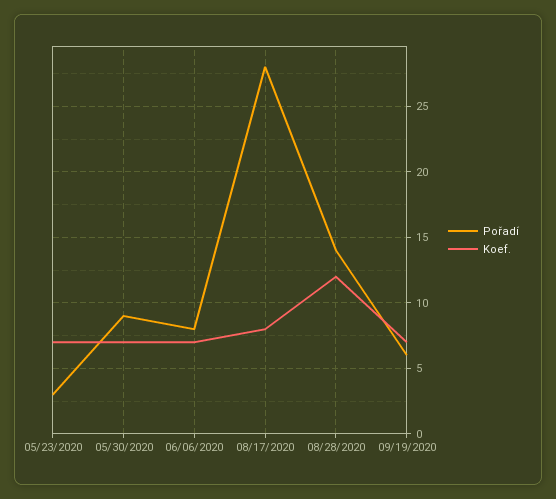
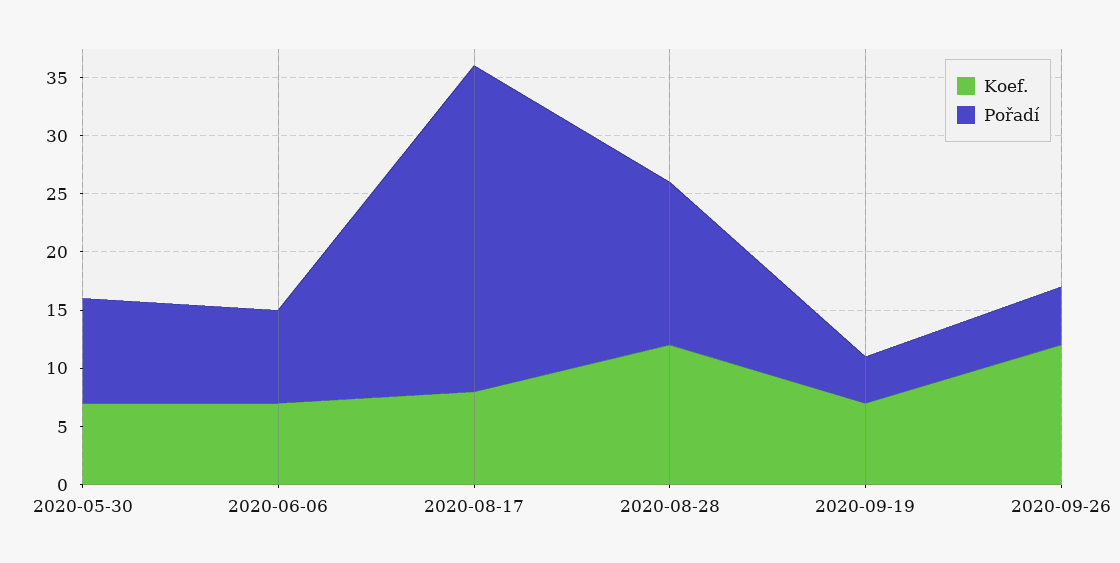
Pořadí, 05/23/2020: 3 -> none
Koef., 05/23/2020: 7 -> none
Pořadí, 09/19/2020: 6 -> 4
Koef., 2020-09-26: none -> 12
Pořadí, 2020-09-26: none -> 5

